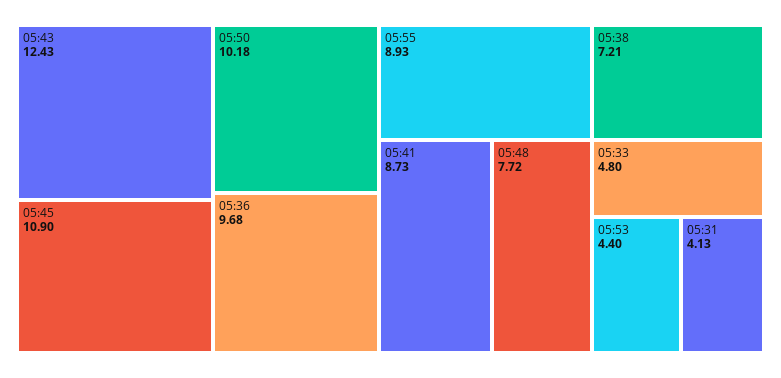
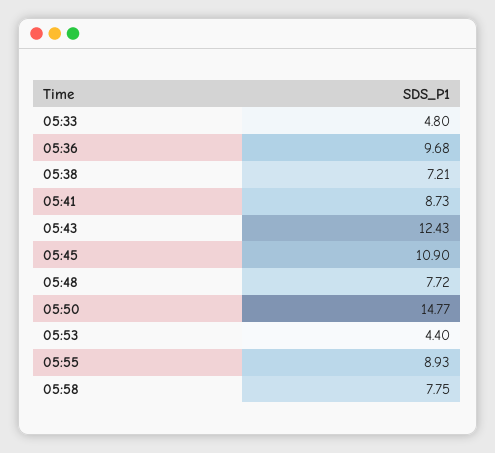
05:50: 10.18 -> 14.77
05:31: 4.13 -> none
05:58: none -> 7.75

